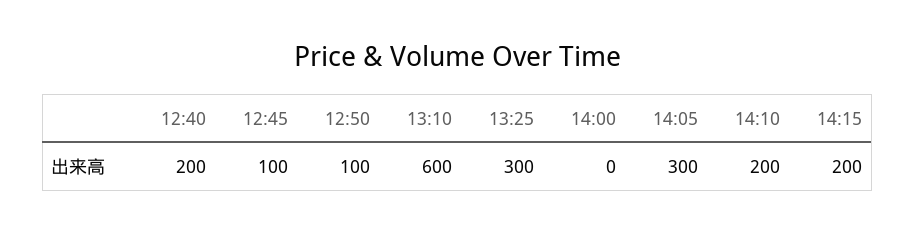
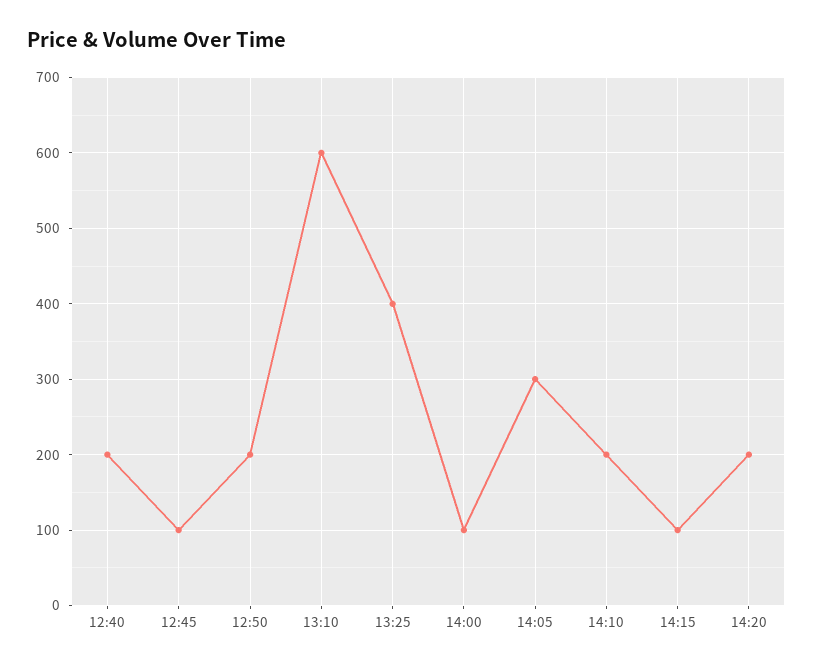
12:50: 100 -> 200
13:25: 300 -> 400
14:00: 0 -> 100
14:15: 200 -> 100
14:20: none -> 200

